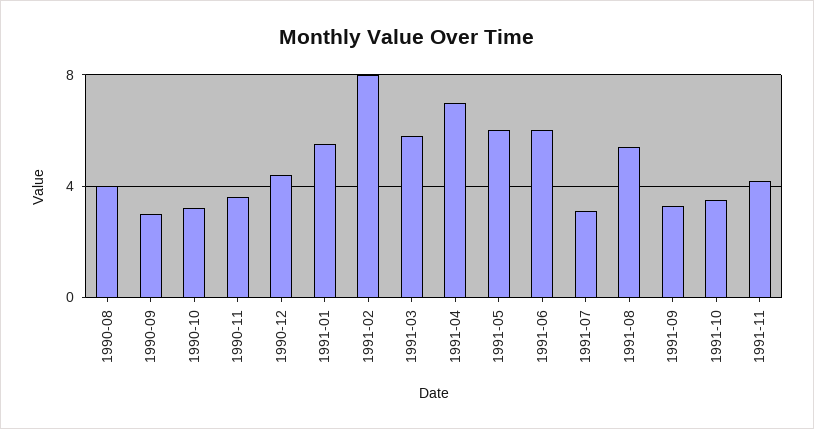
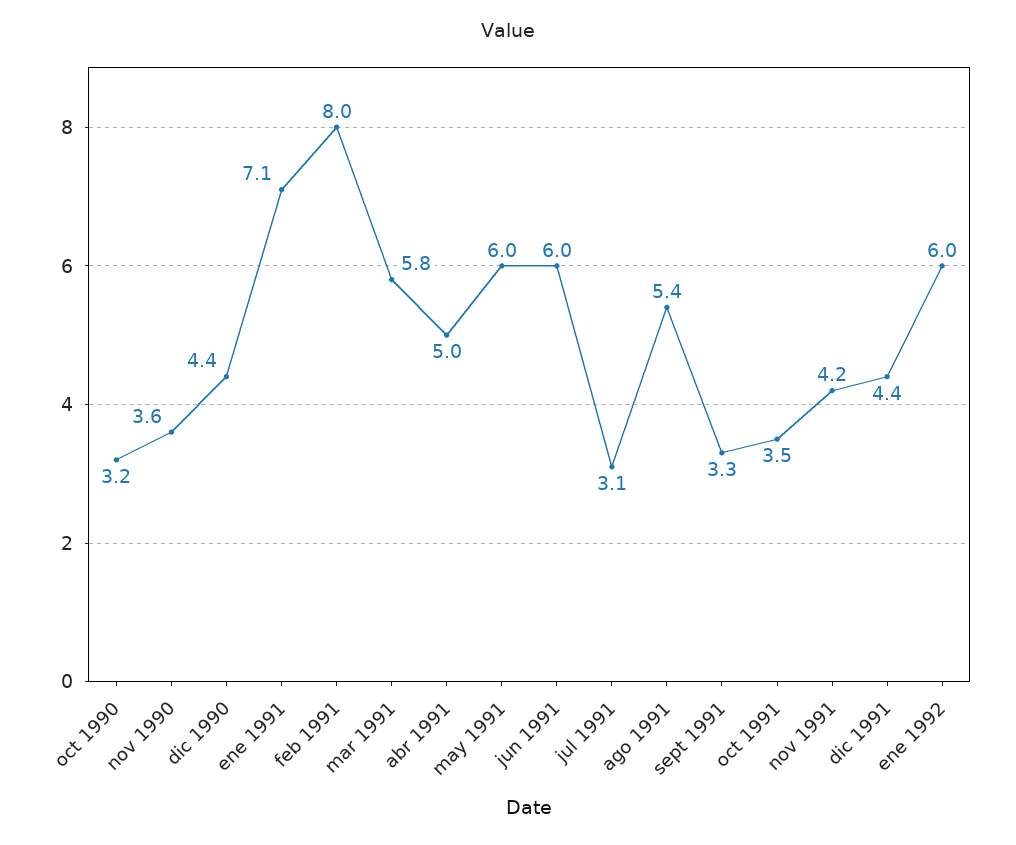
1990-08: 4 -> none
1990-09: 3 -> none
1991-01: 5.5 -> 7.1
1991-04: 7 -> 5
dic 1991: none -> 4.4
ene 1992: none -> 6

